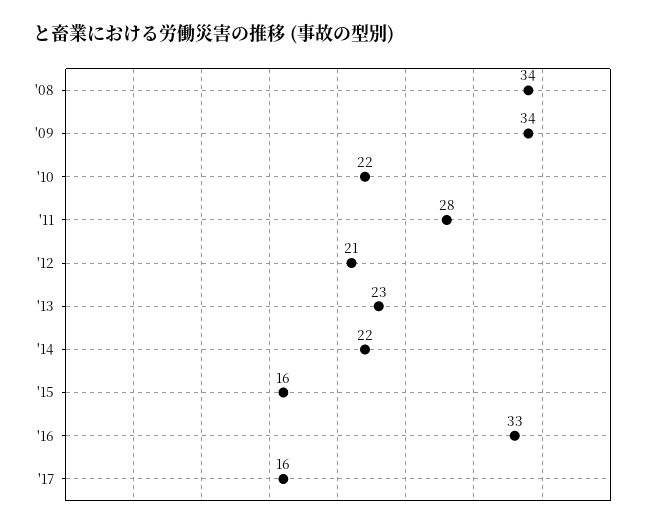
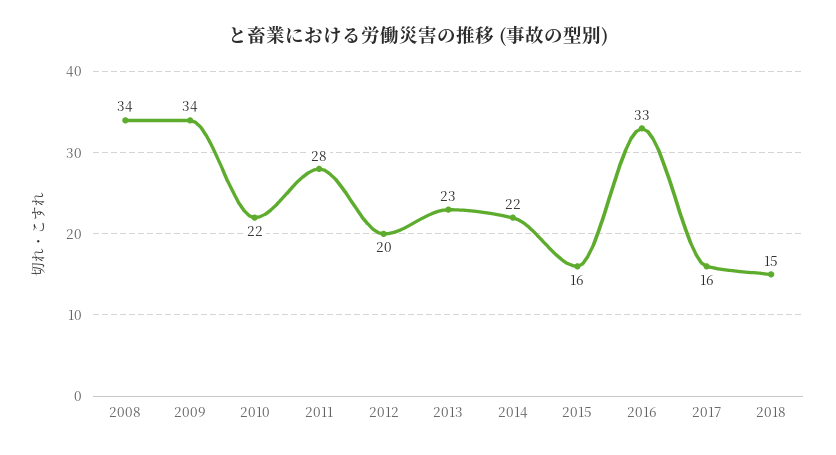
'12: 21 -> 20
2018: none -> 15

